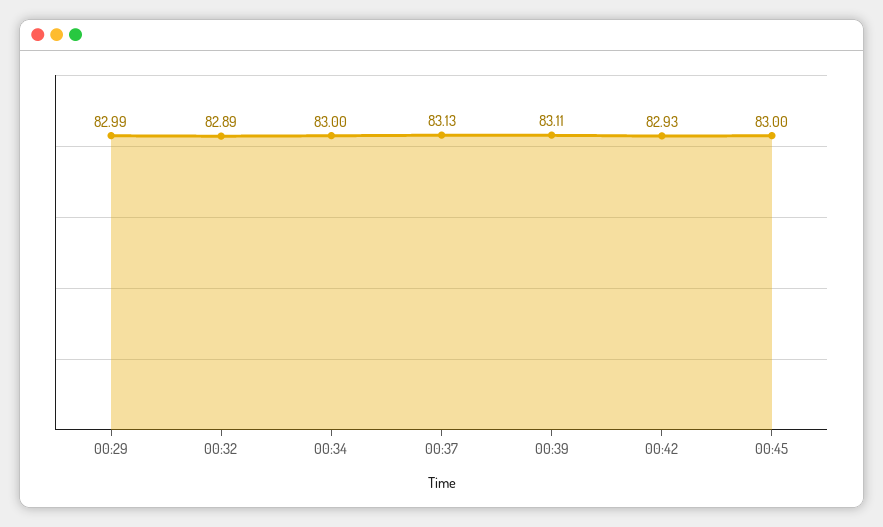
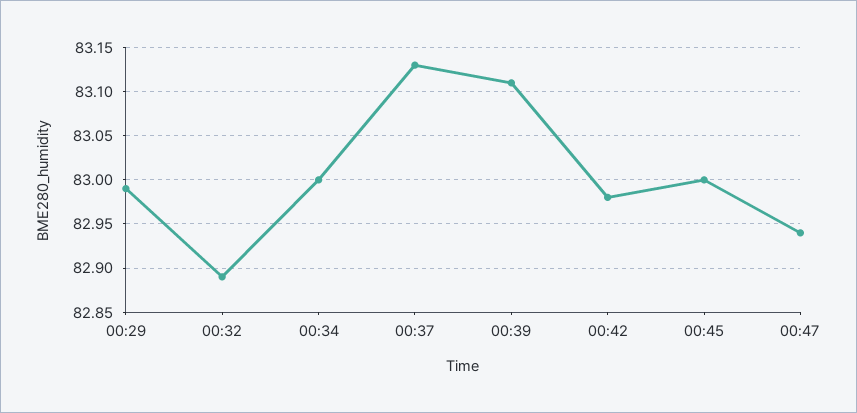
00:42: 82.93 -> 82.98
00:47: none -> 82.94

